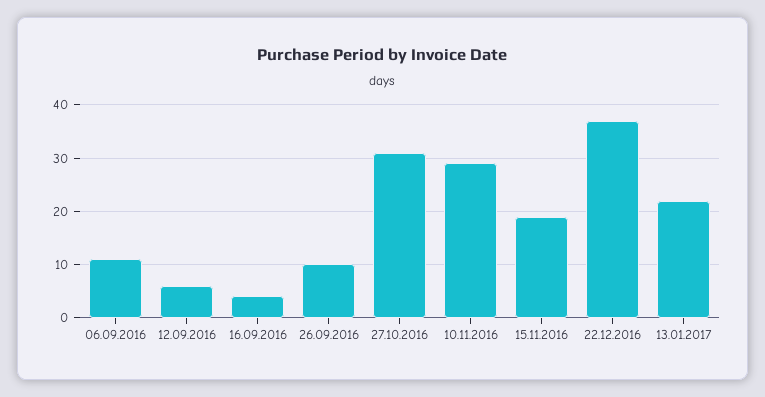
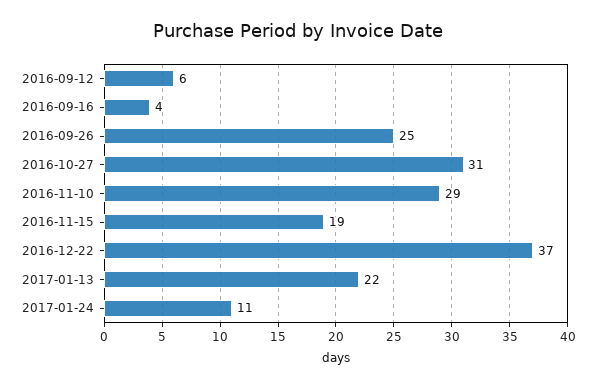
06.09.2016: 10 -> none
26.09.2016: 10 -> 25
2017-01-24: none -> 11

